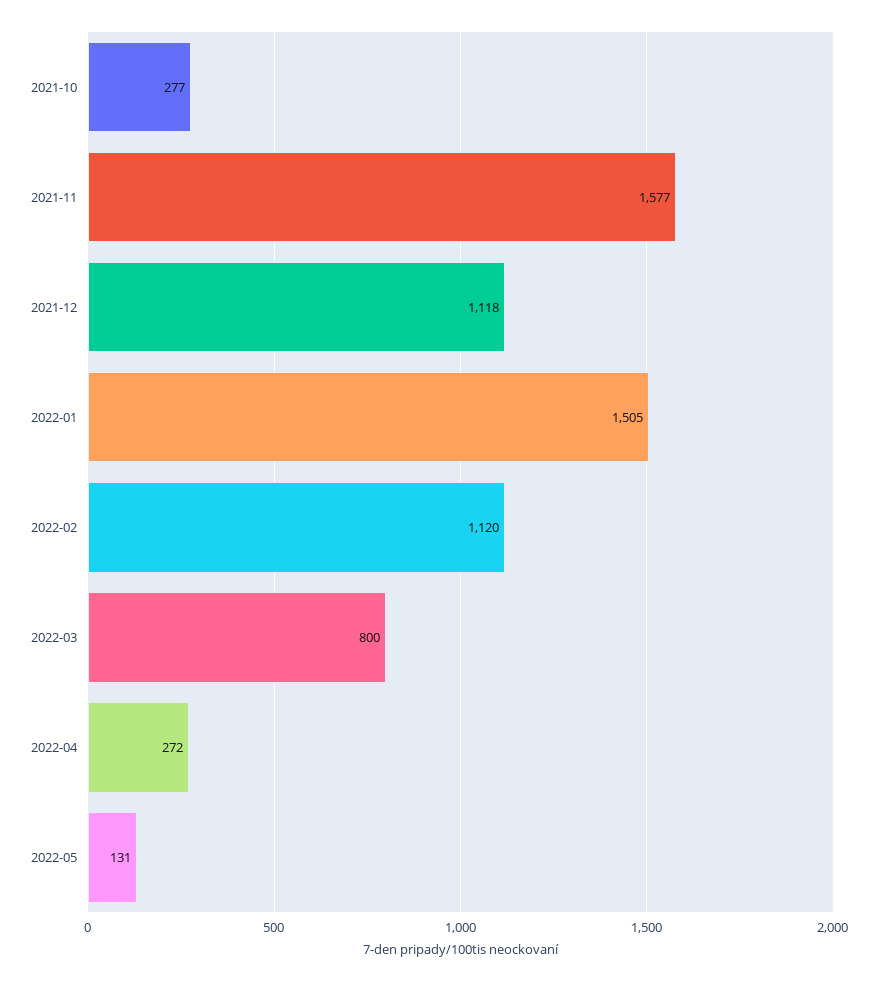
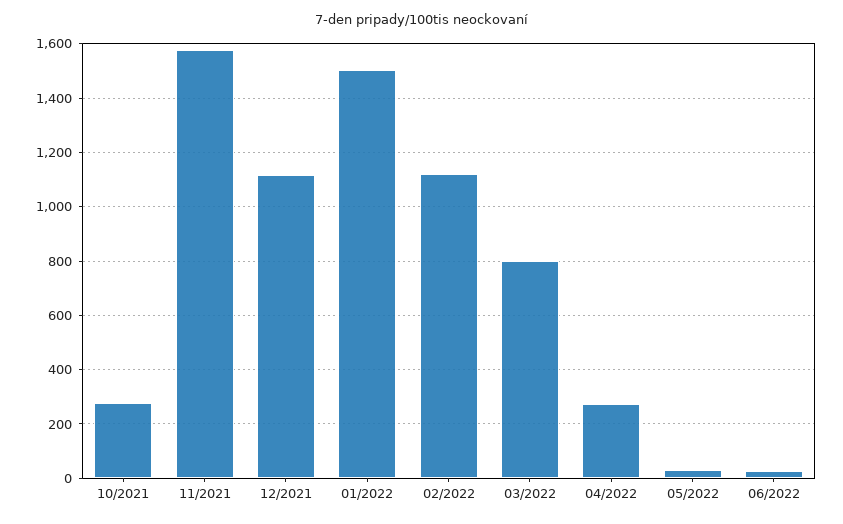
2022-05: 131 -> 25
06/2022: none -> 25

